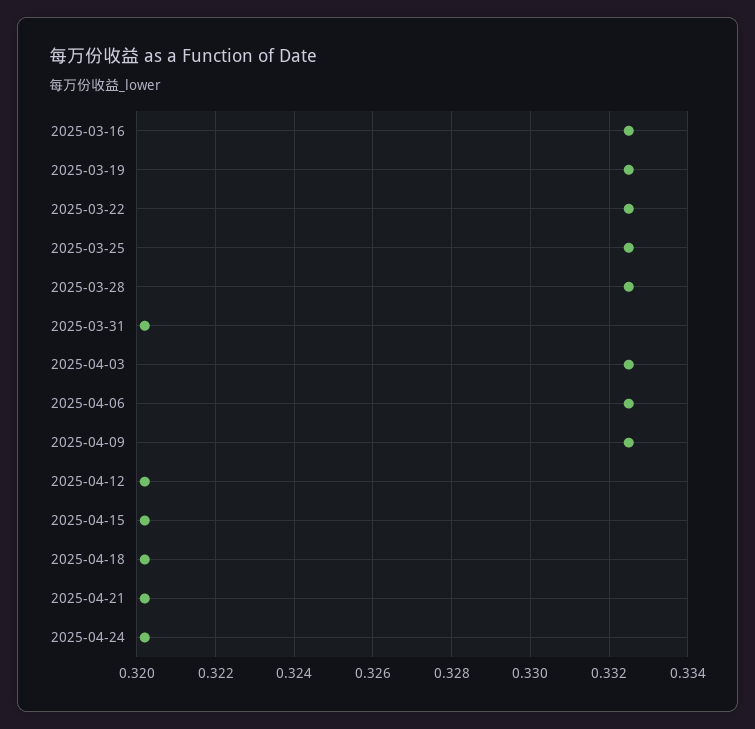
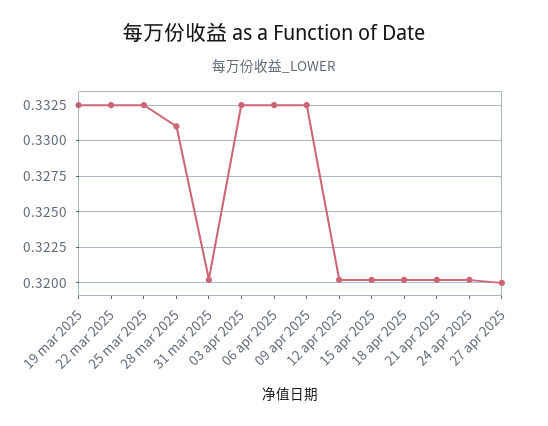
2025-03-16: 0.3325 -> none
2025-03-28: 0.3325 -> 0.331
27 apr 2025: none -> 0.32

